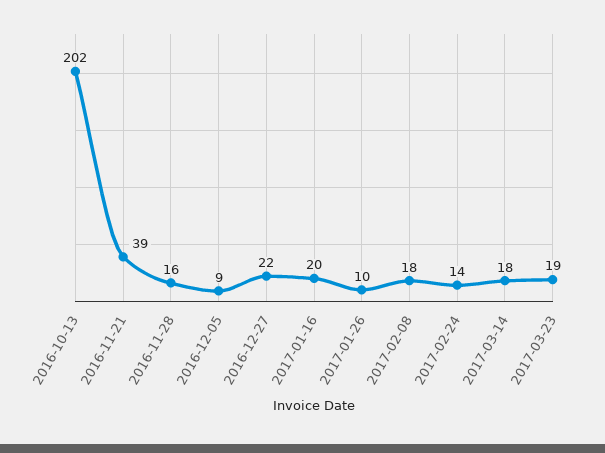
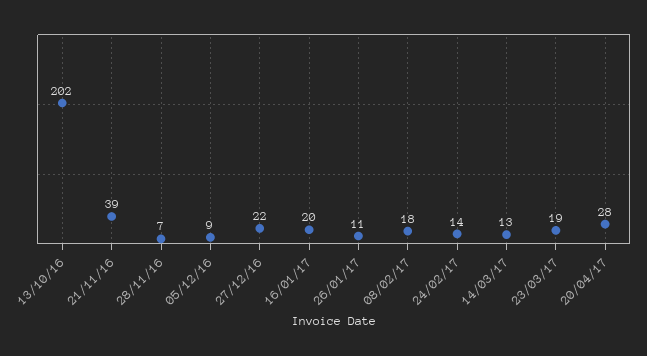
2016-11-28: 16 -> 7
2017-01-26: 10 -> 11
2017-03-14: 18 -> 13
20/04/17: none -> 28

